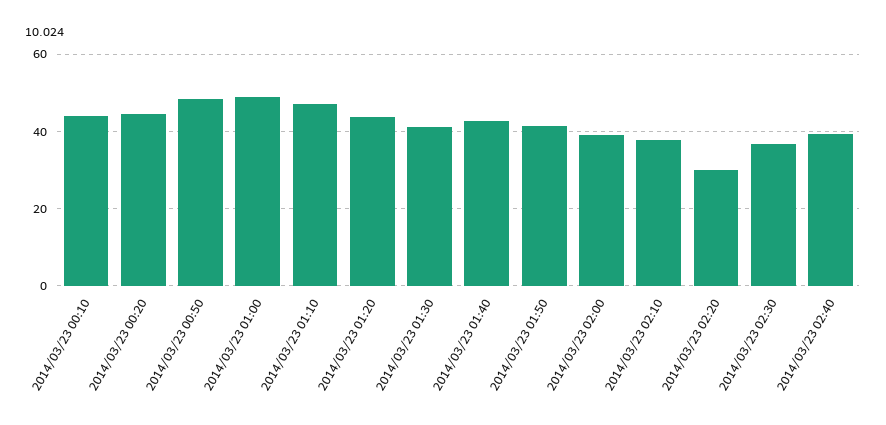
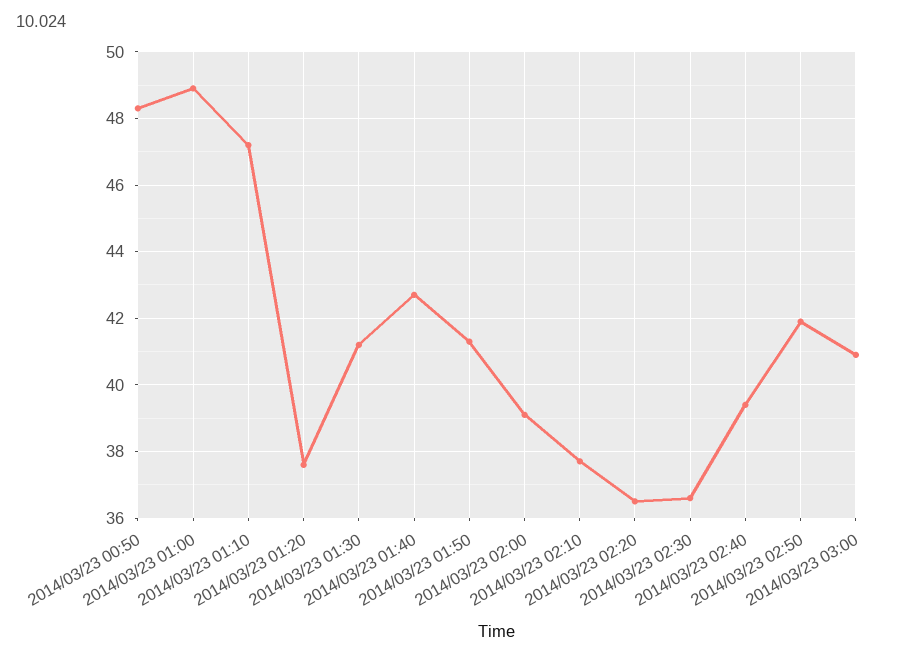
2014/03/23 00:10: 44 -> none
2014/03/23 00:20: 44 -> none
2014/03/23 01:20: 44 -> 37.5
2014/03/23 02:20: 30 -> 36.5
2014/03/23 02:50: none -> 42
2014/03/23 03:00: none -> 41

